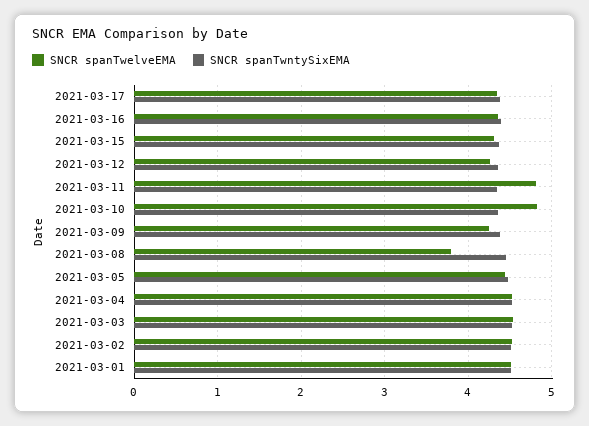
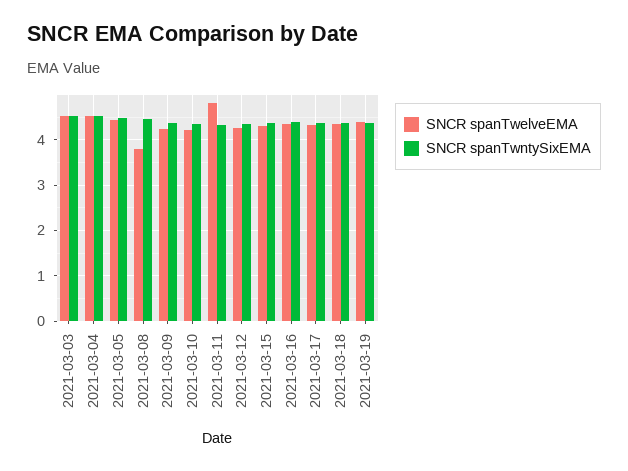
SNCR spanTwelveEMA, 2021-03-10: 4.8 -> 4.2
SNCR spanTwelveEMA, 2021-03-02: 4.5 -> none
SNCR spanTwntySixEMA, 2021-03-02: 4.5 -> none
SNCR spanTwelveEMA, 2021-03-01: 4.5 -> none
SNCR spanTwntySixEMA, 2021-03-01: 4.5 -> none
SNCR spanTwelveEMA, 2021-03-18: none -> 4.4
SNCR spanTwntySixEMA, 2021-03-18: none -> 4.4
SNCR spanTwelveEMA, 2021-03-19: none -> 4.4
SNCR spanTwntySixEMA, 2021-03-19: none -> 4.4

